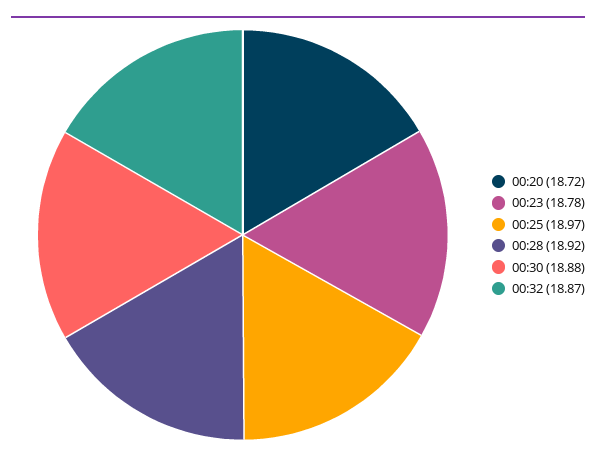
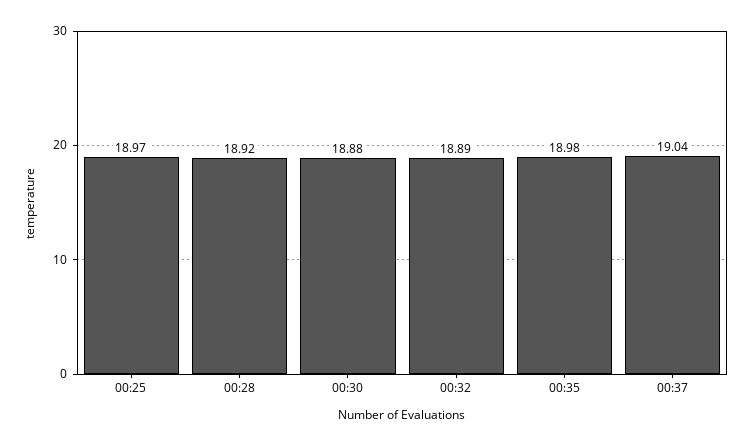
00:20: 18.72 -> none
00:23: 18.78 -> none
00:32: 18.87 -> 18.89
00:35: none -> 18.98
00:37: none -> 19.04

